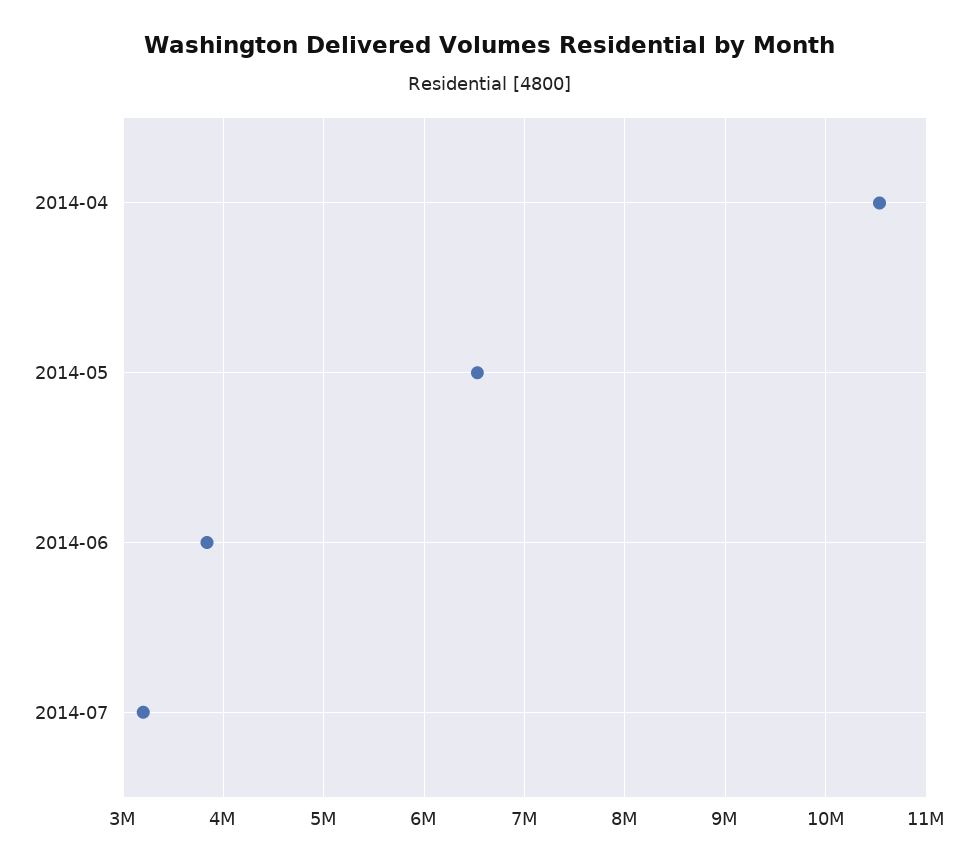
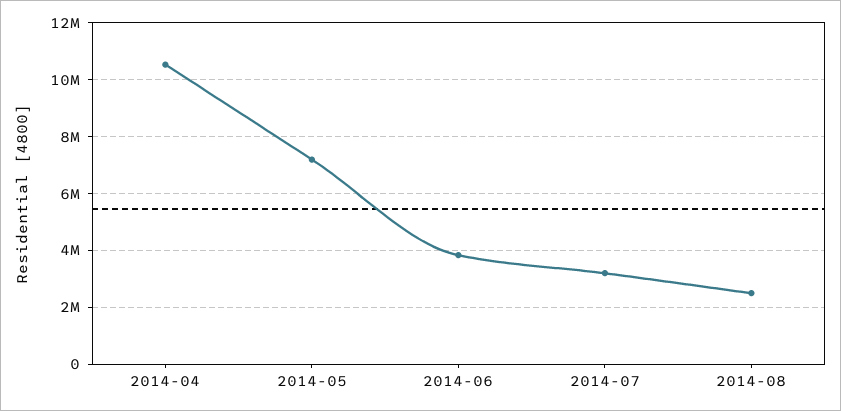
2014-05: 6500000 -> 7250000
2014-08: none -> 2500000

